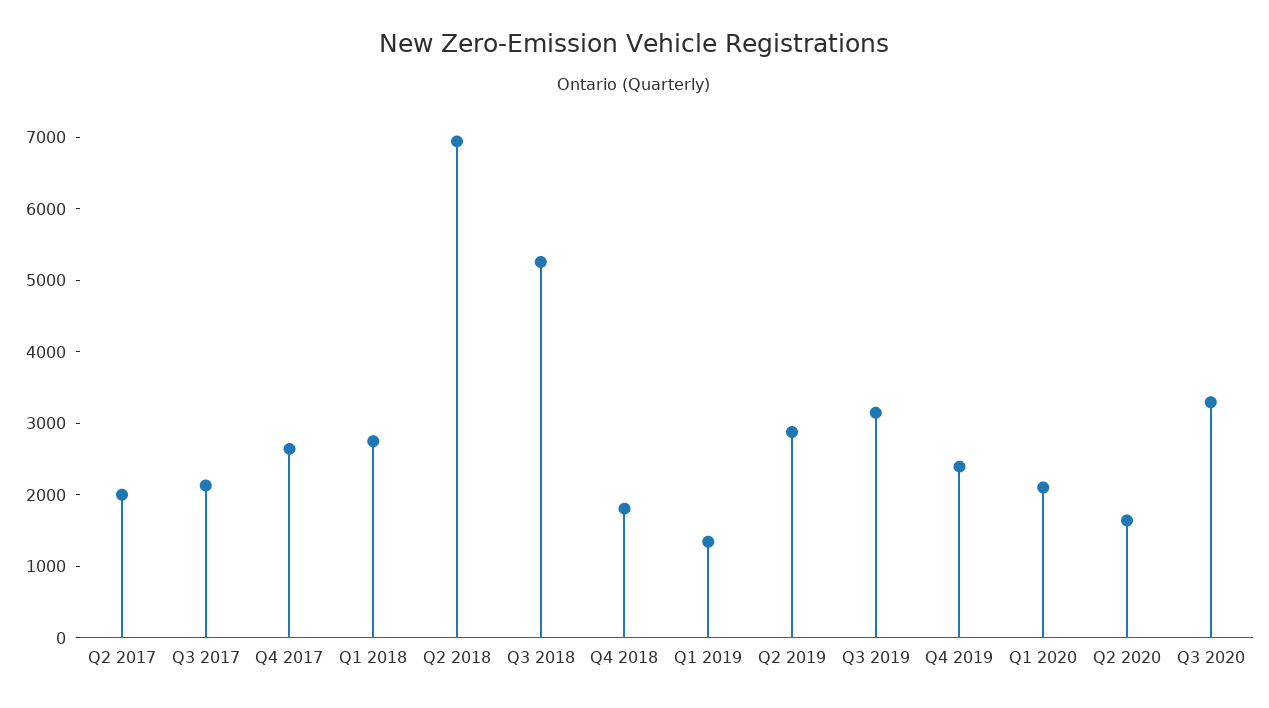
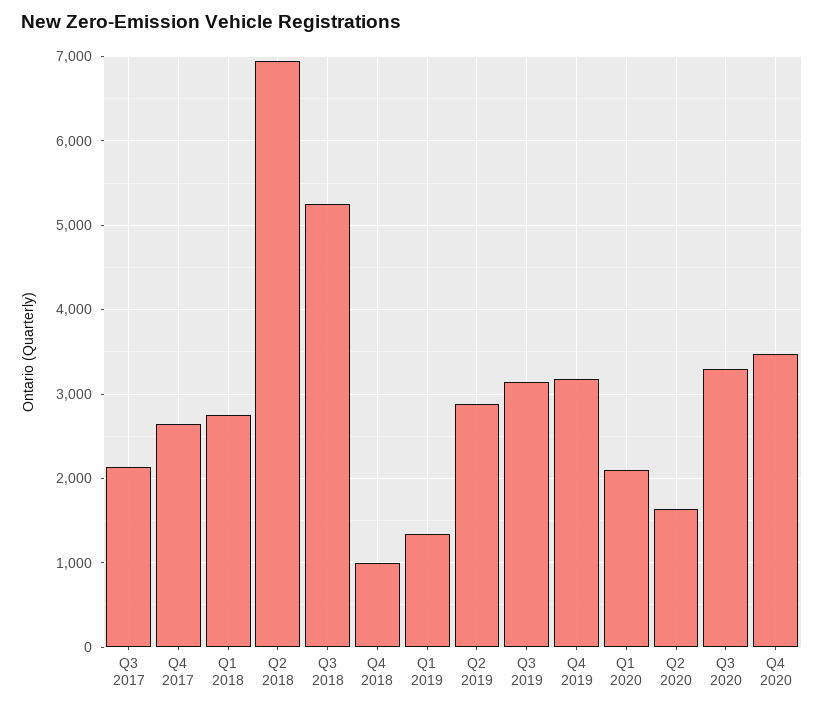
Q2 2017: 2000 -> none
Q4 2018: 1800 -> 1000
Q4 2019: 2400 -> 3200
Q4 2020: none -> 3500

